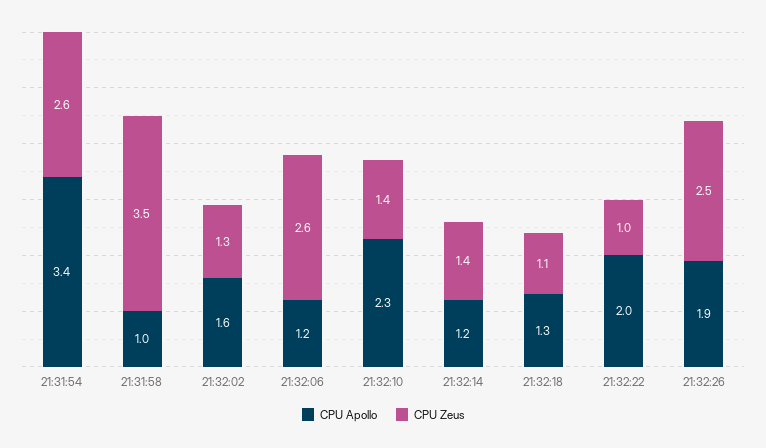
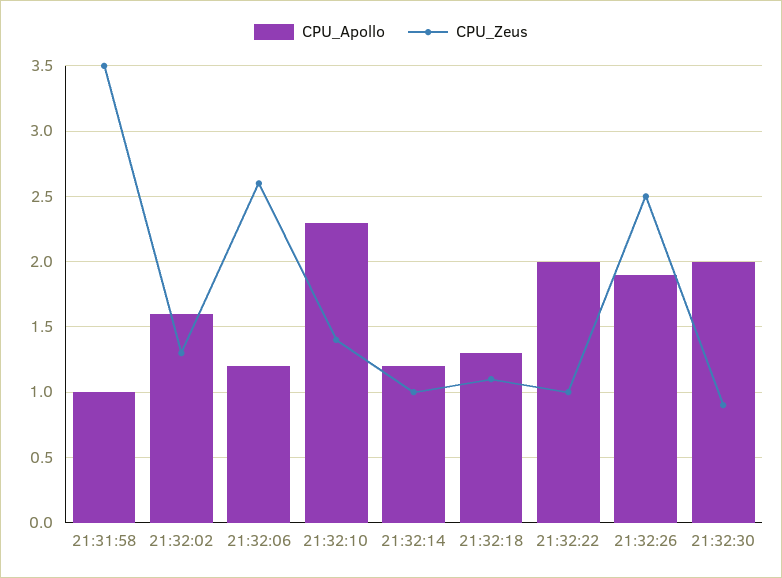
CPU Apollo, 21:31:54: 3.4 -> none
CPU Zeus, 21:31:54: 2.6 -> none
CPU Zeus, 21:32:14: 1.4 -> 1
CPU Apollo, 21:32:30: none -> 2
CPU Zeus, 21:32:30: none -> 0.9

